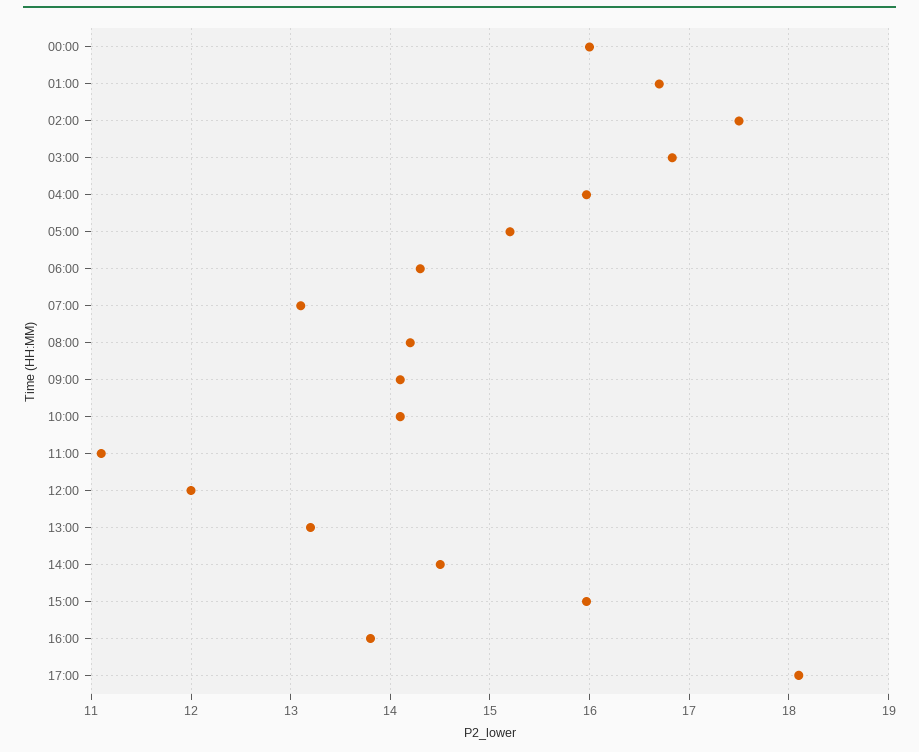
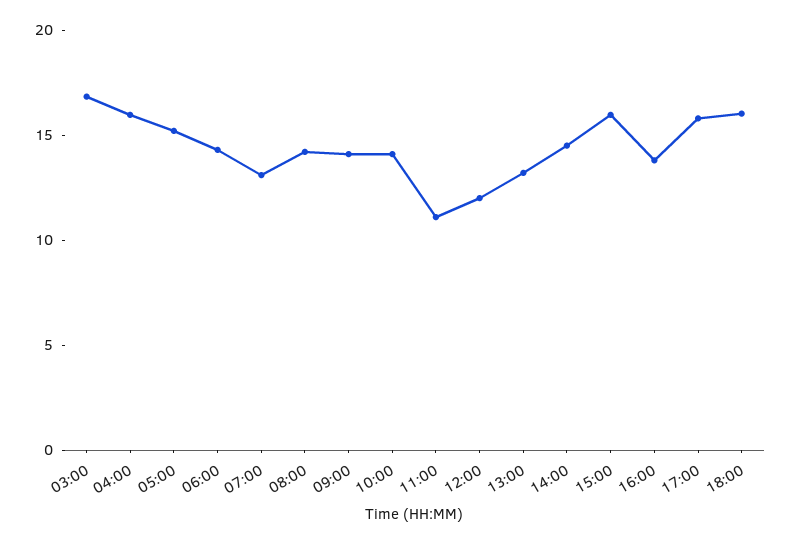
00:00: 16 -> none
01:00: 16.7 -> none
02:00: 17.5 -> none
17:00: 18.1 -> 16
18:00: none -> 16

